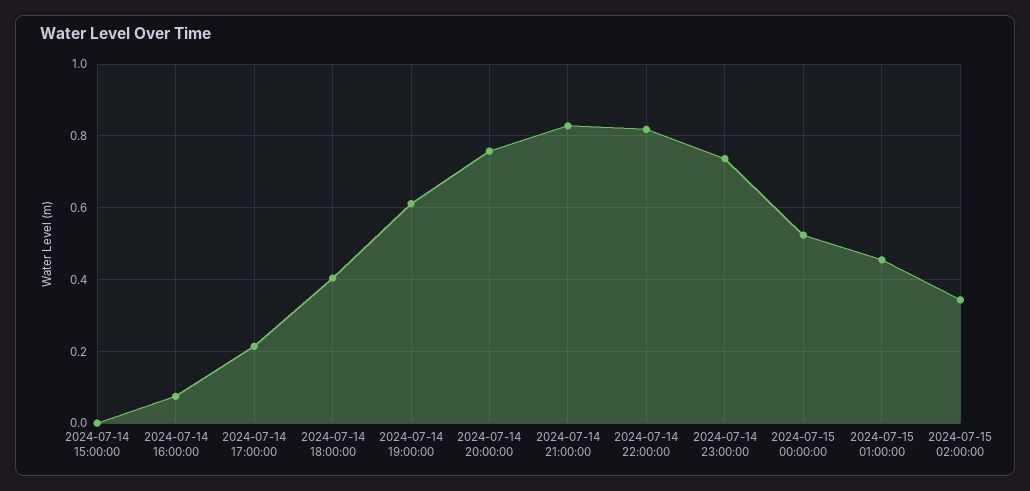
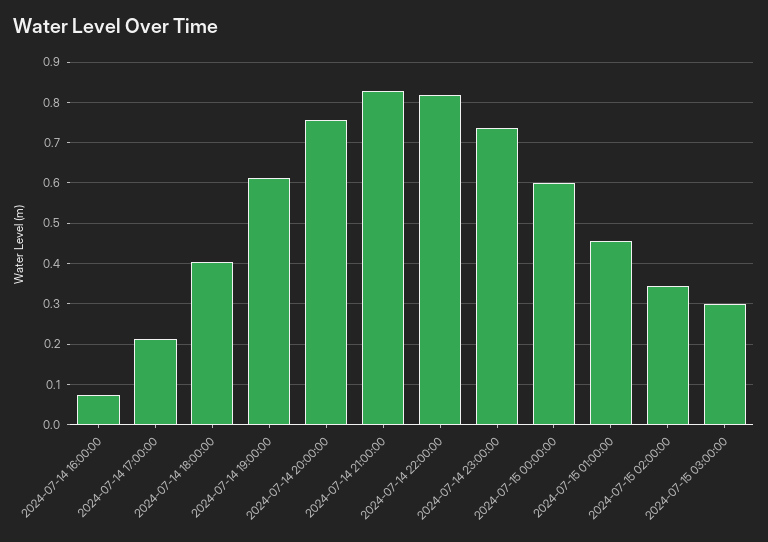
2024-07-14 15:00:00: 0 -> none
2024-07-15 00:00:00: 0.52 -> 0.6
2024-07-15 03:00:00: none -> 0.3

